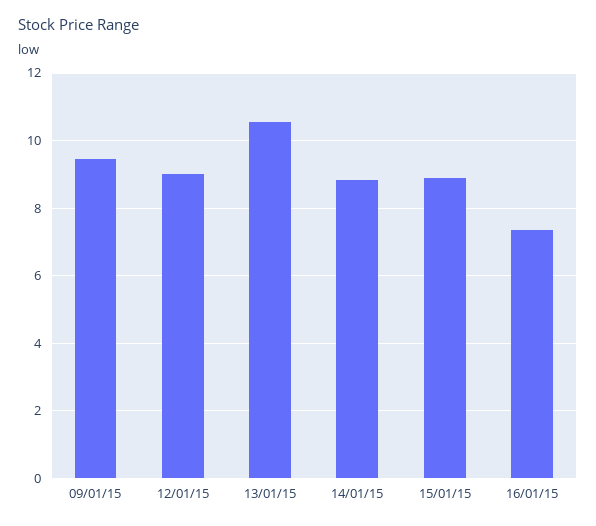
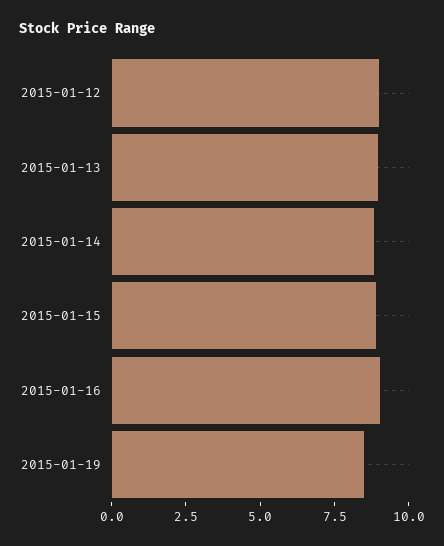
09/01/15: 9.4 -> none
13/01/15: 10.6 -> 9
16/01/15: 7.4 -> 9
2015-01-19: none -> 8.5

